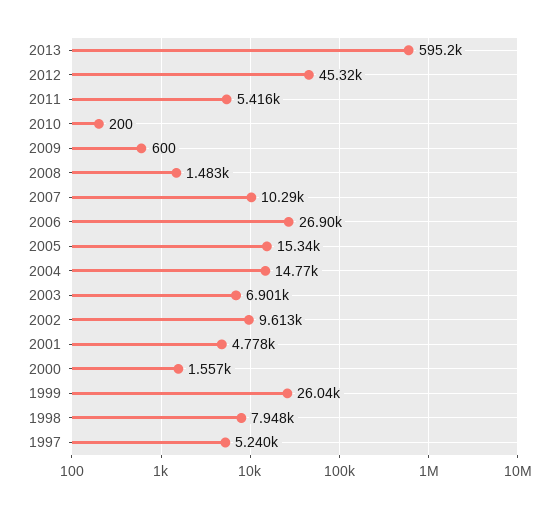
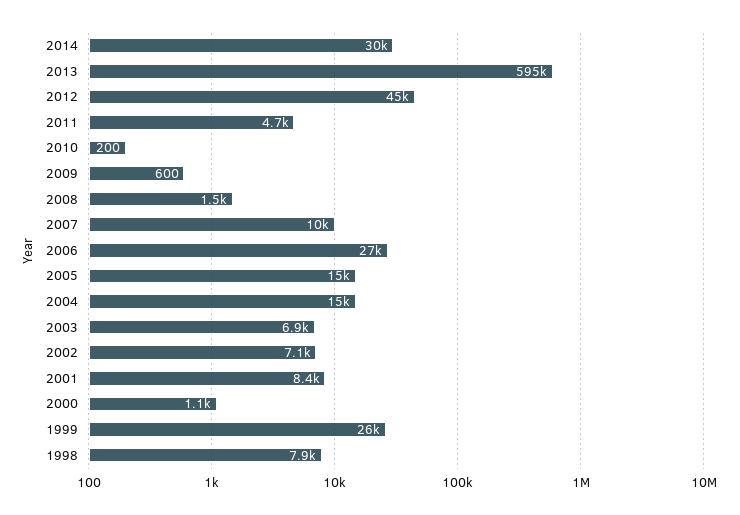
2011: 5416 -> 4700
2002: 9613 -> 7100
2001: 4778 -> 8400
2000: 1557 -> 1100
1997: 5240 -> none
2014: none -> 30000

